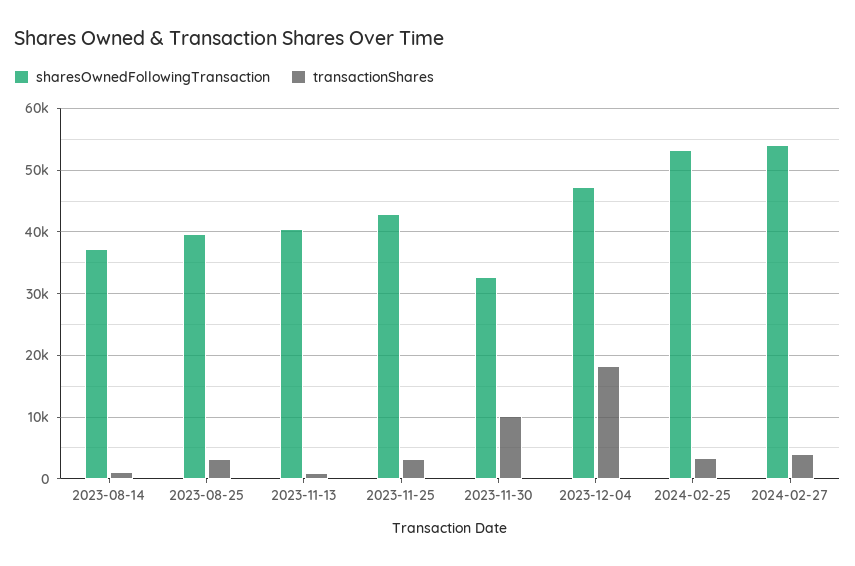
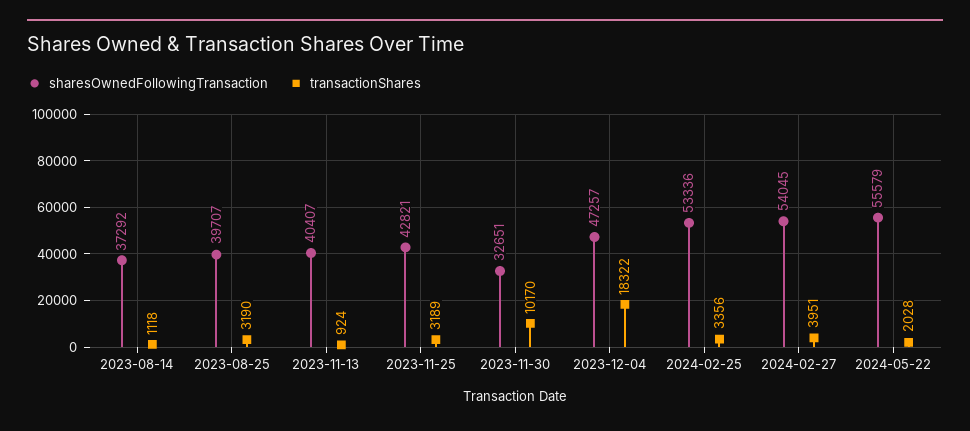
sharesOwnedFollowingTransaction, 2024-05-22: none -> 55579
transactionShares, 2024-05-22: none -> 2028

